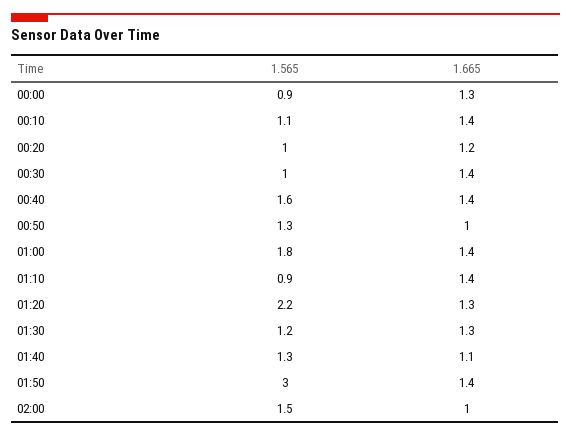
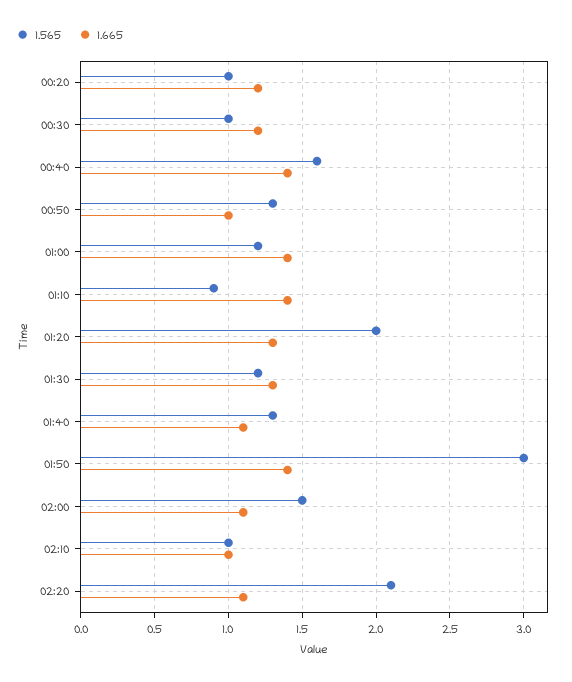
1.565, 00:00: 0.9 -> none
1.665, 00:00: 1.3 -> none
1.565, 00:10: 1.1 -> none
1.665, 00:10: 1.4 -> none
1.665, 00:30: 1.4 -> 1.2
1.565, 01:00: 1.8 -> 1.2
1.565, 01:20: 2.2 -> 2
1.665, 02:00: 1 -> 1.1
1.565, 02:10: none -> 1
1.665, 02:10: none -> 1
1.565, 02:20: none -> 2.1
1.665, 02:20: none -> 1.1

